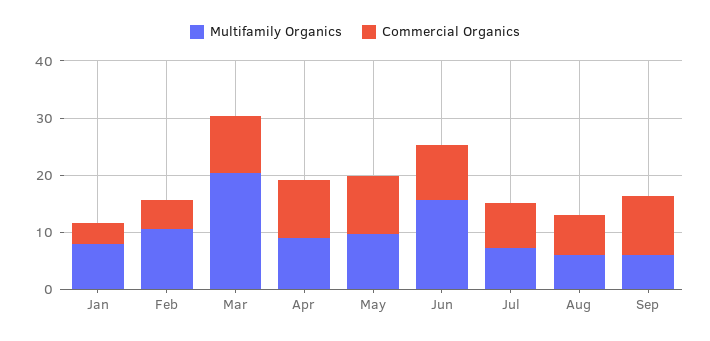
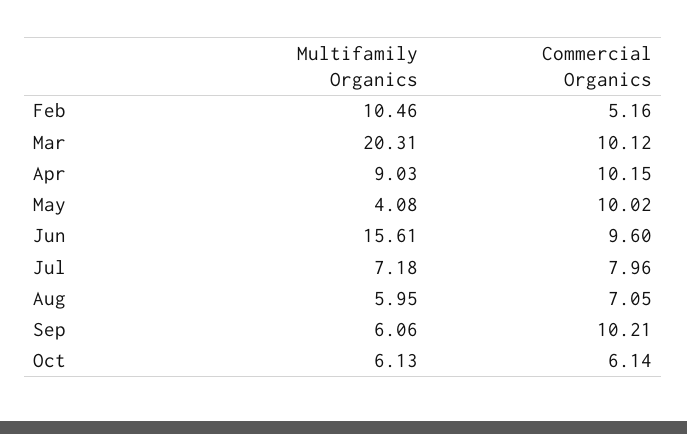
Multifamily Organics, Jan: 8 -> none
Commercial Organics, Jan: 4 -> none
Multifamily Organics, May: 10 -> 4.08
Multifamily Organics, Oct: none -> 6.13
Commercial Organics, Oct: none -> 6.14

